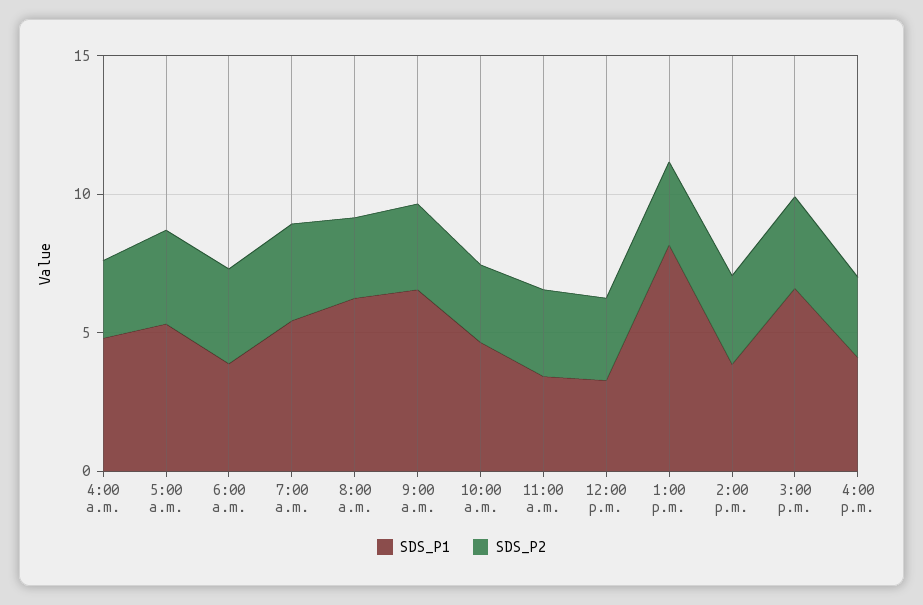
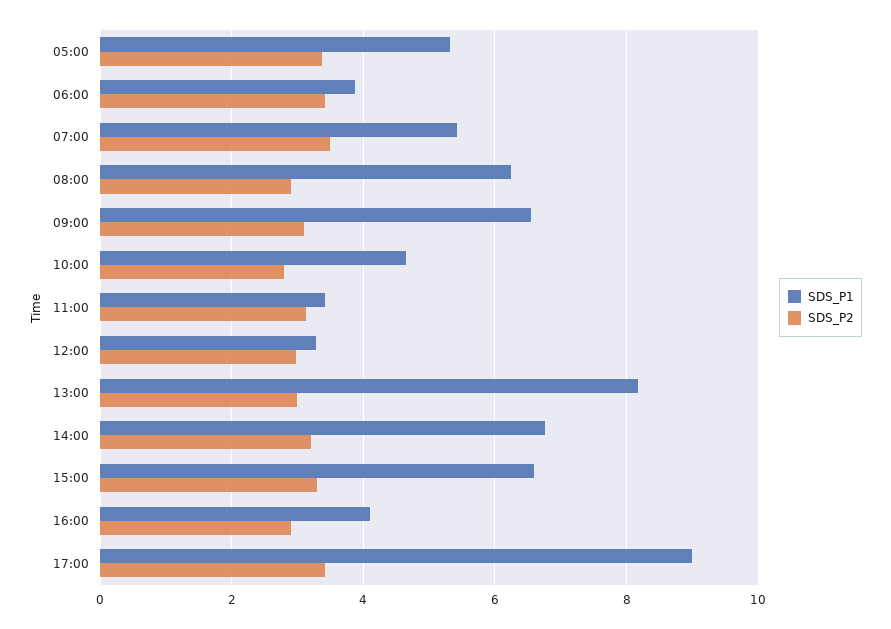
SDS_P1, 4:00 a.m.: 5 -> none
SDS_P2, 4:00 a.m.: 3 -> none
SDS_P1, 2:00 p.m.: 4 -> 6.8
SDS_P1, 17:00: none -> 9
SDS_P2, 17:00: none -> 3.4

